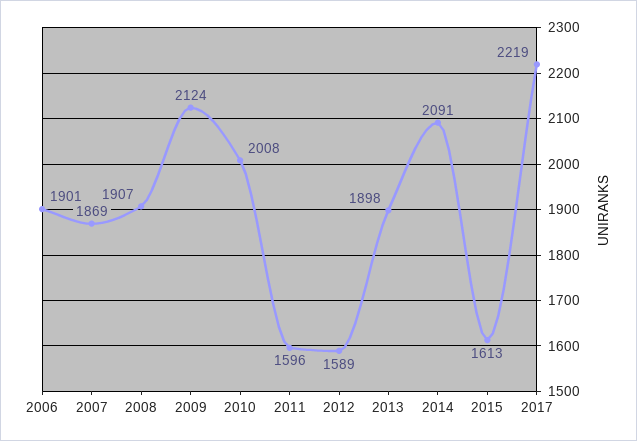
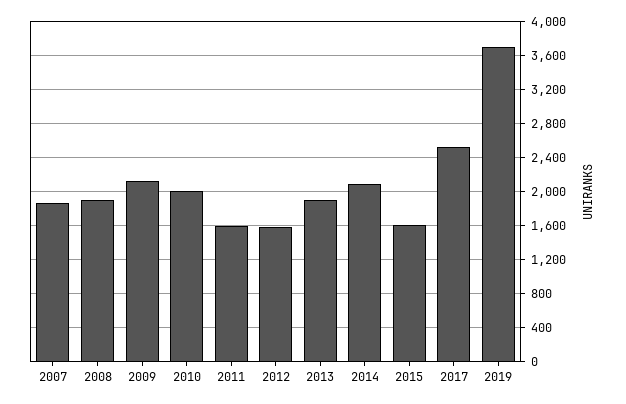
2006: 1901 -> none
2017: 2219 -> 2500
2019: none -> 3700

